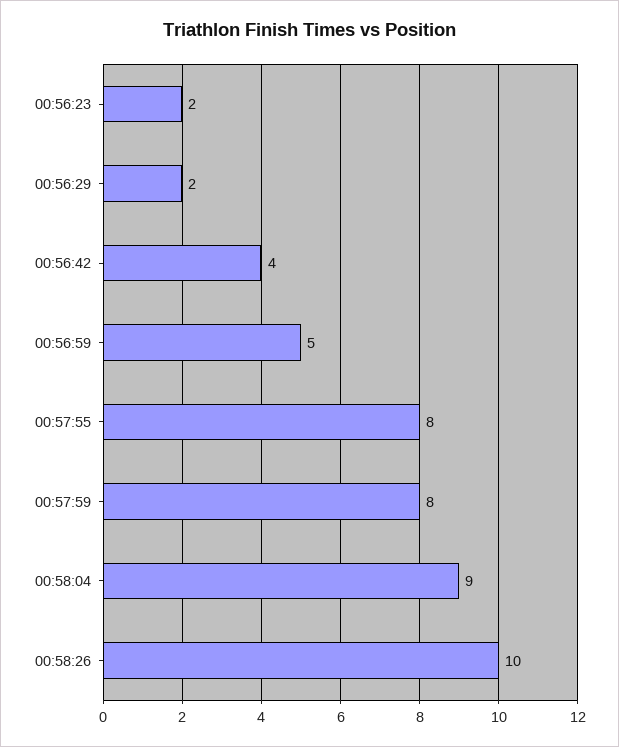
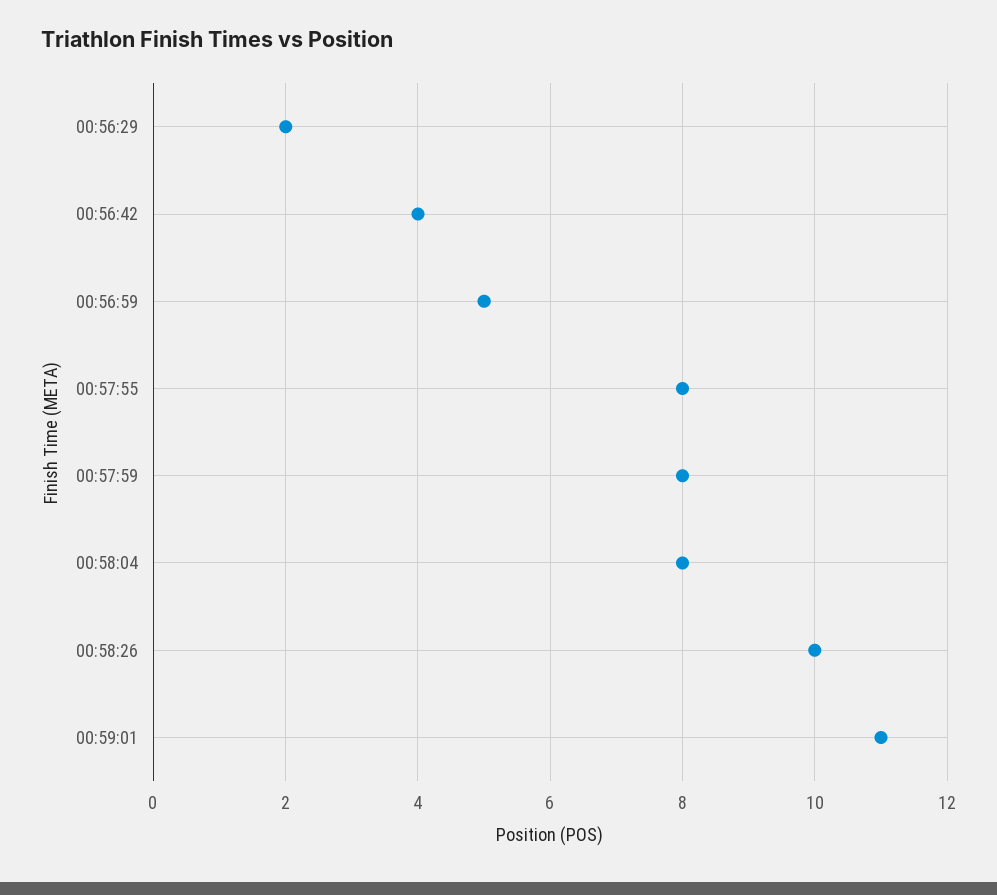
00:56:23: 2 -> none
00:58:04: 9 -> 8
00:59:01: none -> 11

